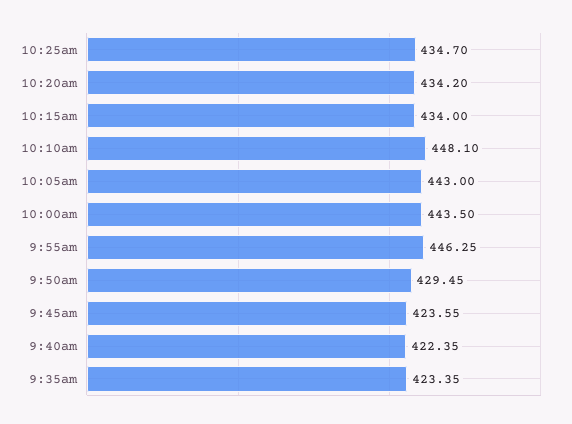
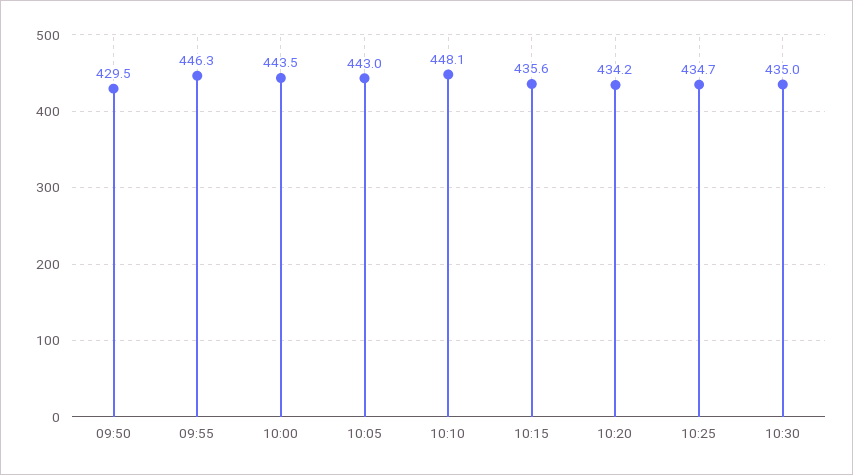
10:15am: 434 -> 435.6
9:45am: 423.55 -> none
9:40am: 422.35 -> none
9:35am: 423.35 -> none
10:30: none -> 435

